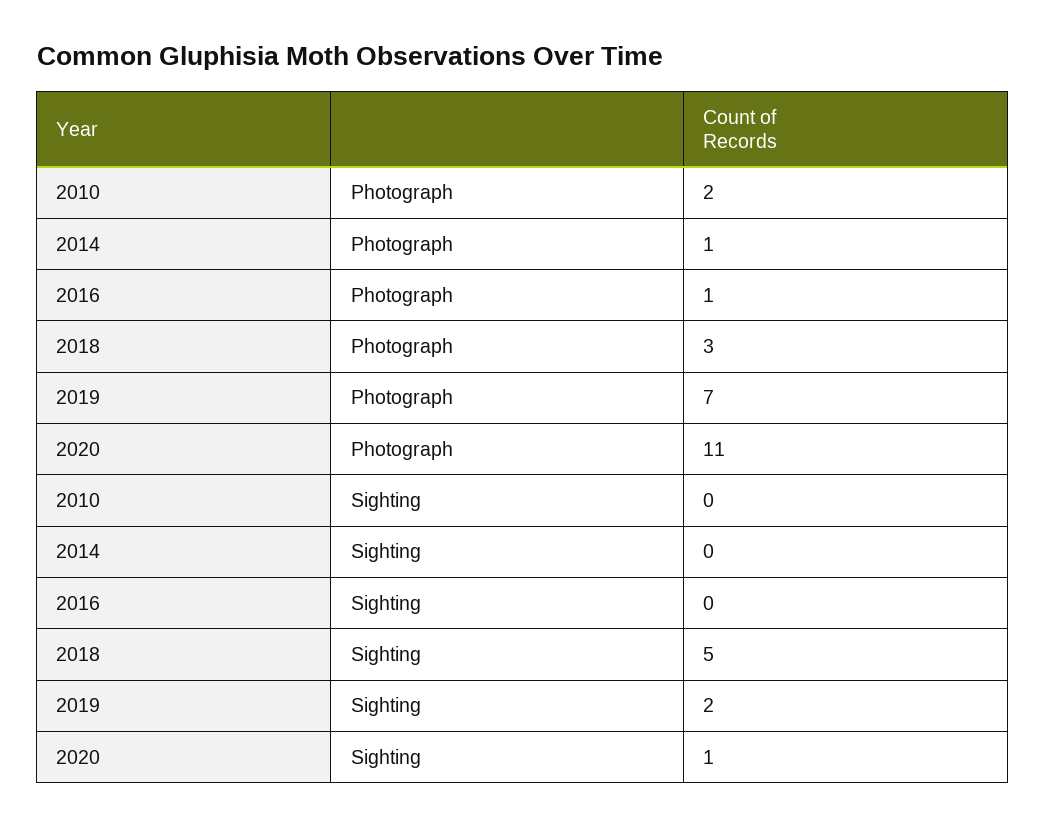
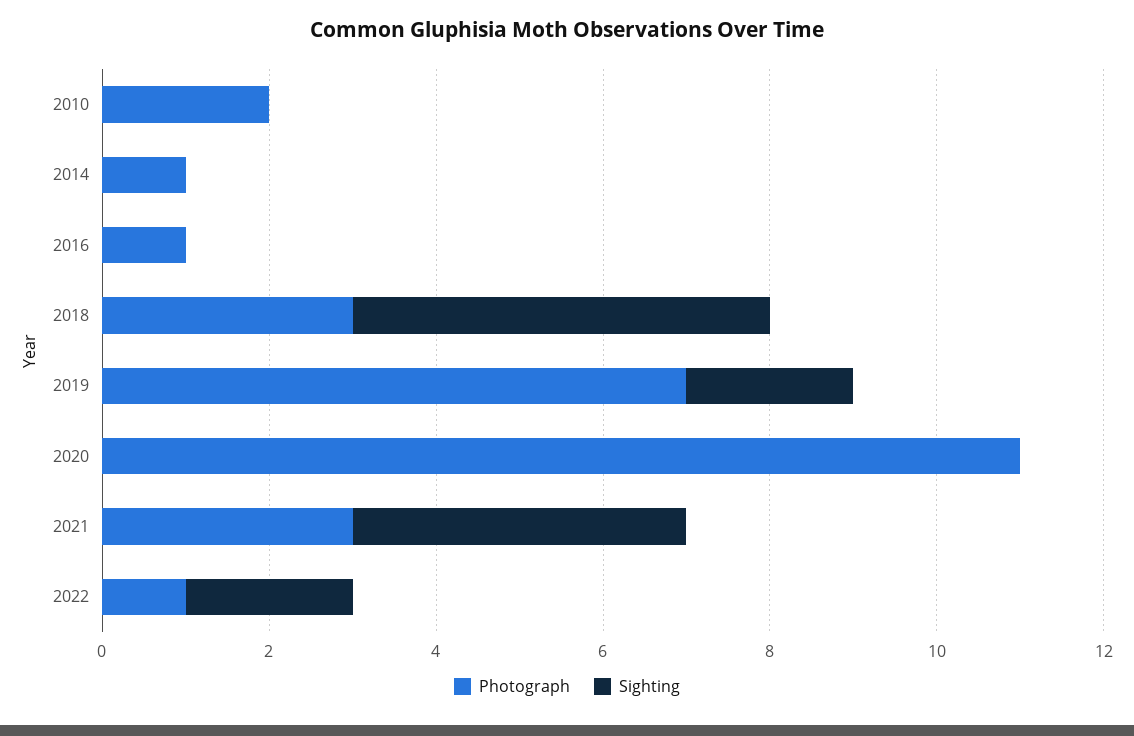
Sighting, 2020: 1 -> 0
Photograph, 2021: none -> 3
Sighting, 2021: none -> 4
Photograph, 2022: none -> 1
Sighting, 2022: none -> 2

